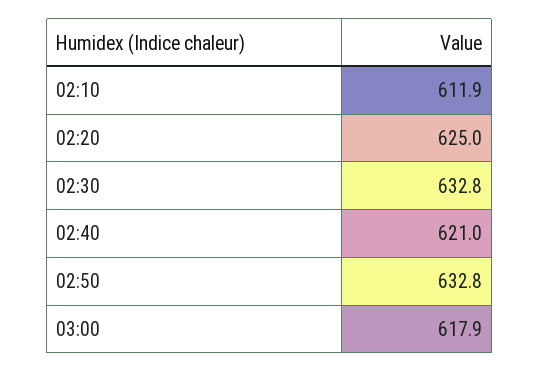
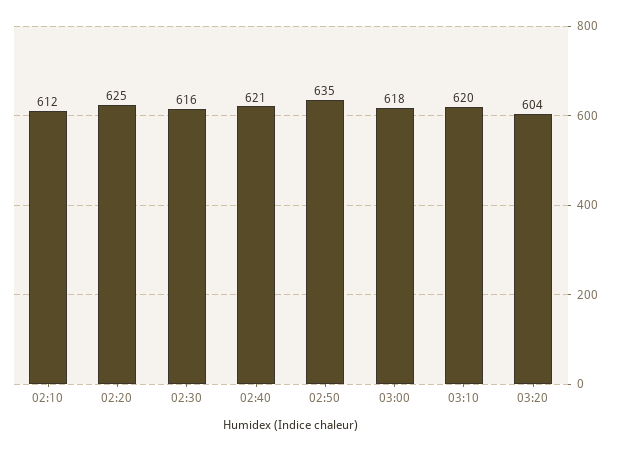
02:30: 632.8 -> 616
02:50: 632.8 -> 635
03:10: none -> 620
03:20: none -> 604

